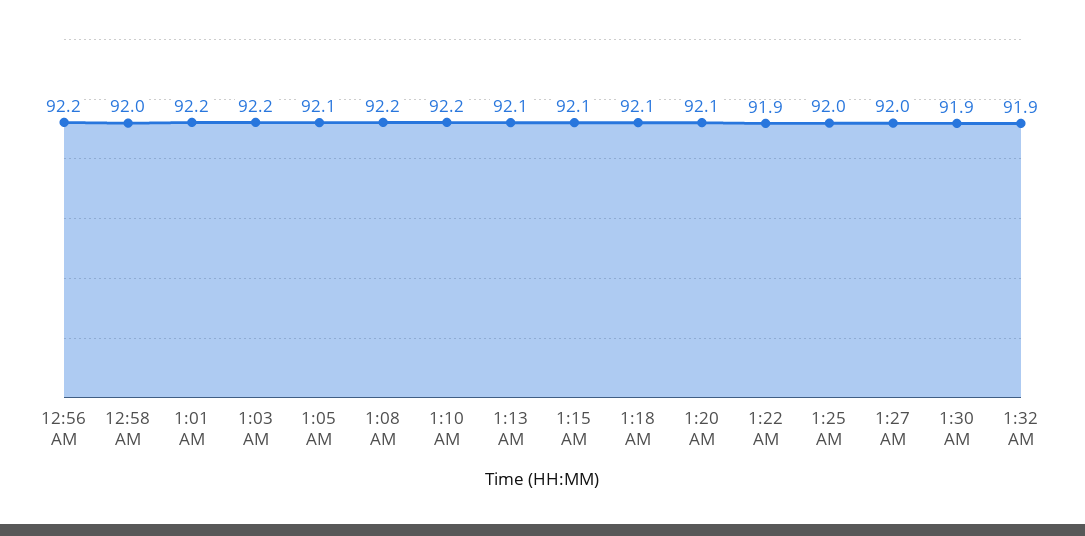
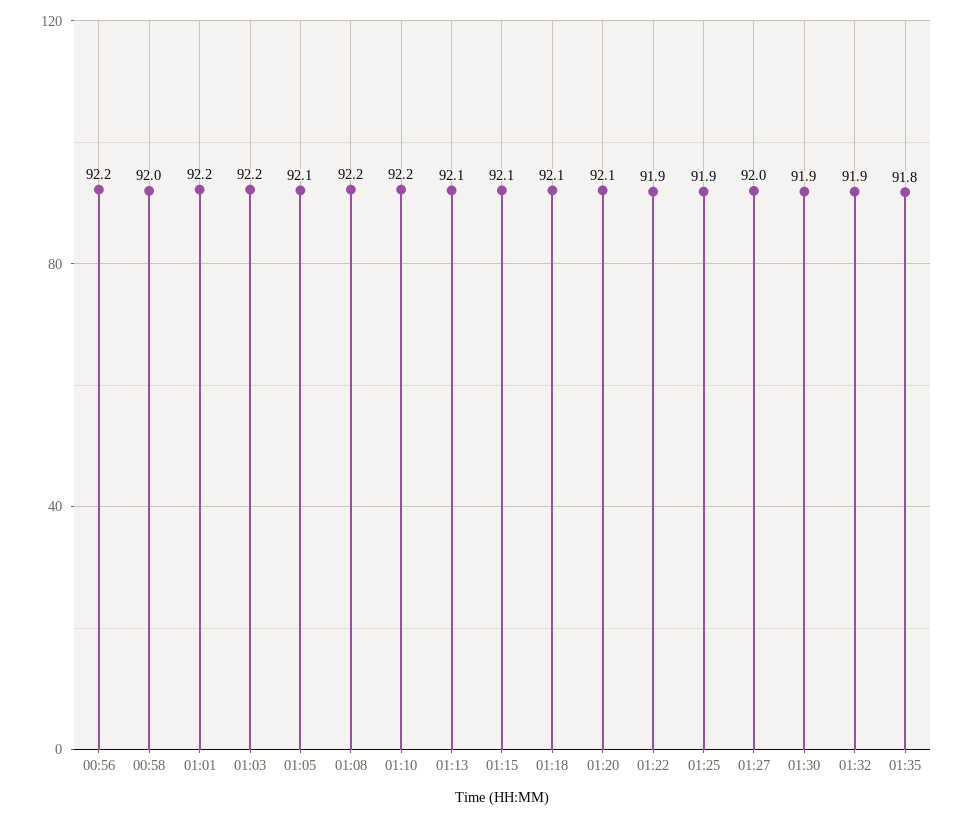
1:25 AM: 92 -> 91.9
01:35: none -> 91.8

